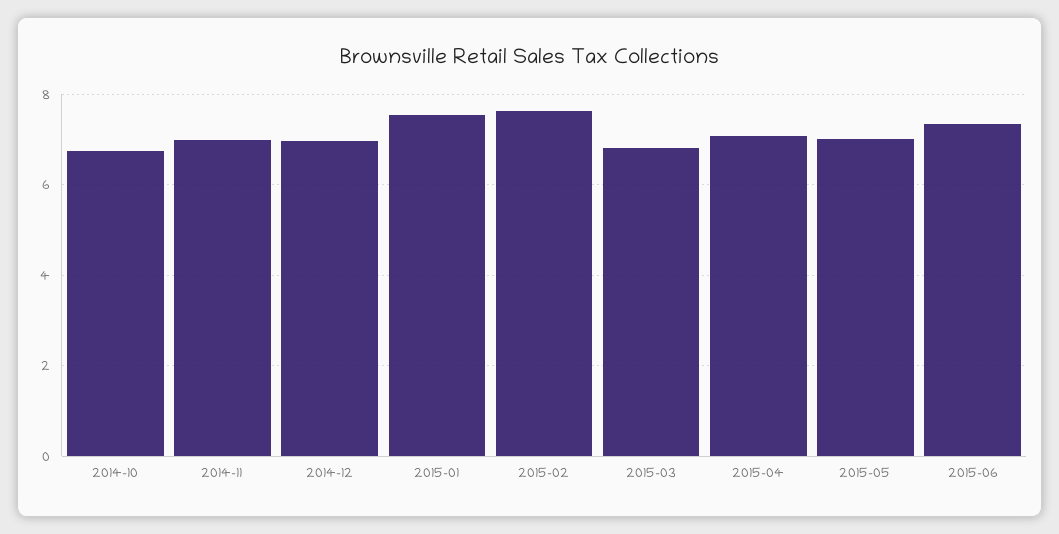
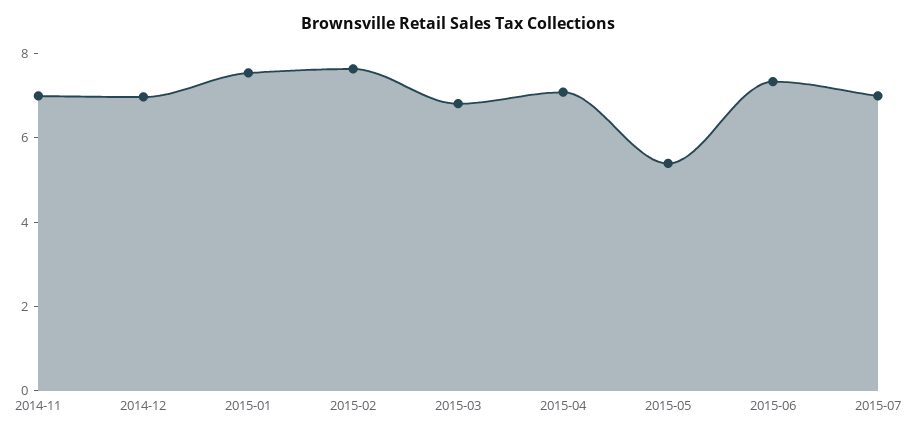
2014-10: 6.8 -> none
2015-05: 7 -> 5.5
2015-07: none -> 7

